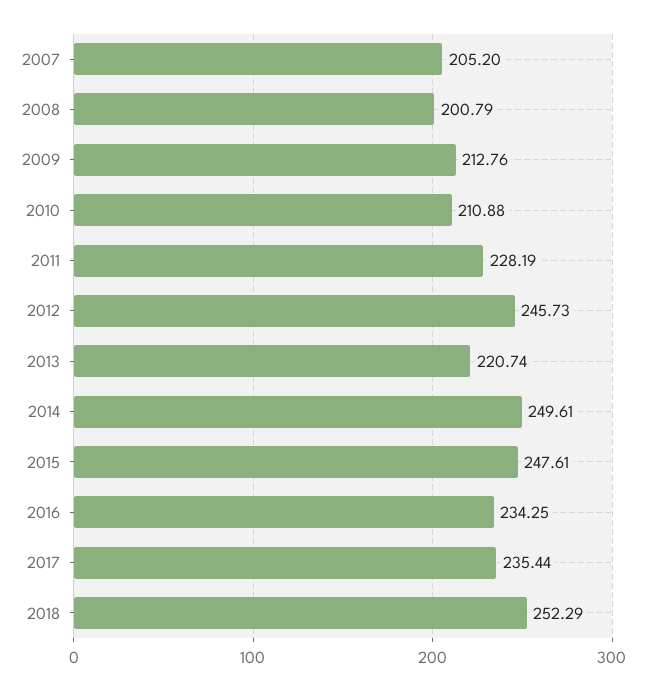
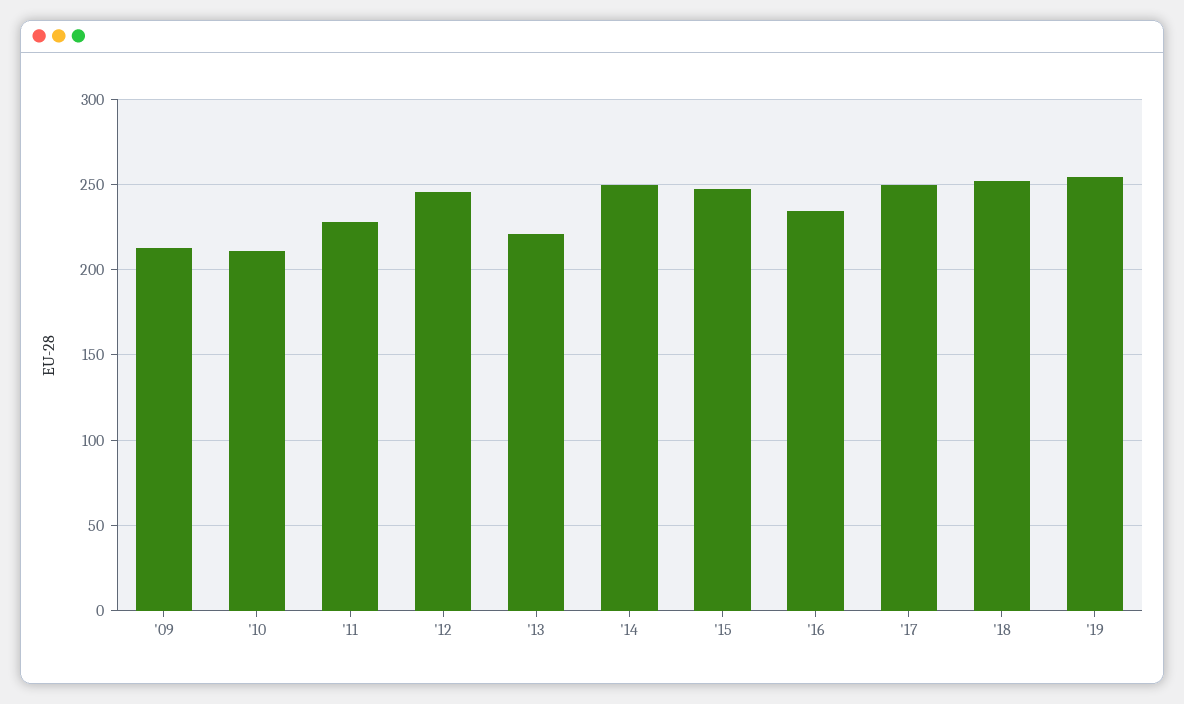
2007: 205.2 -> none
2008: 200.79 -> none
2017: 235.44 -> 250
'19: none -> 255

